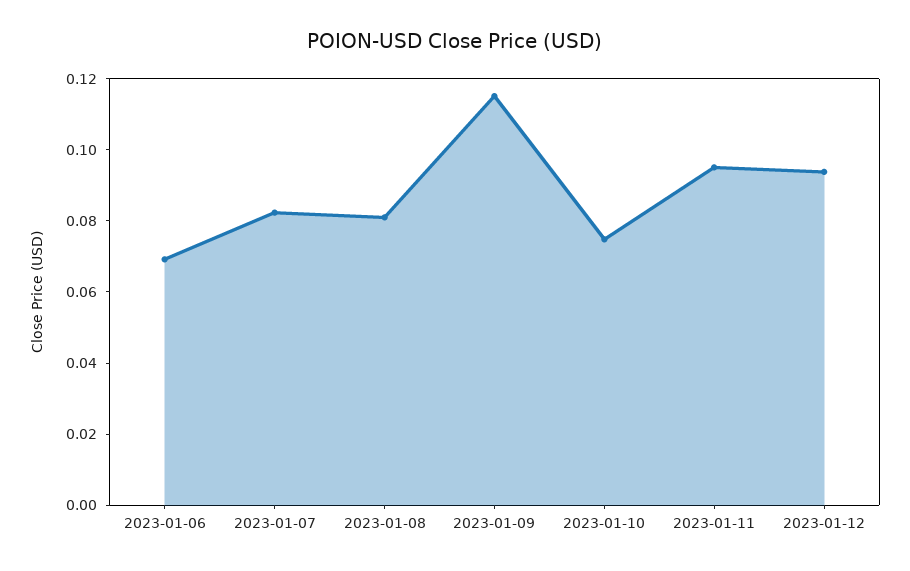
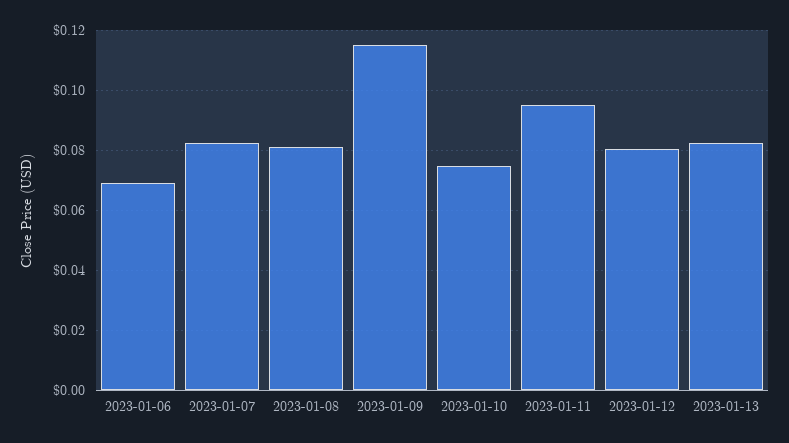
2023-01-12: 0.095 -> 0.08
2023-01-13: none -> 0.082

